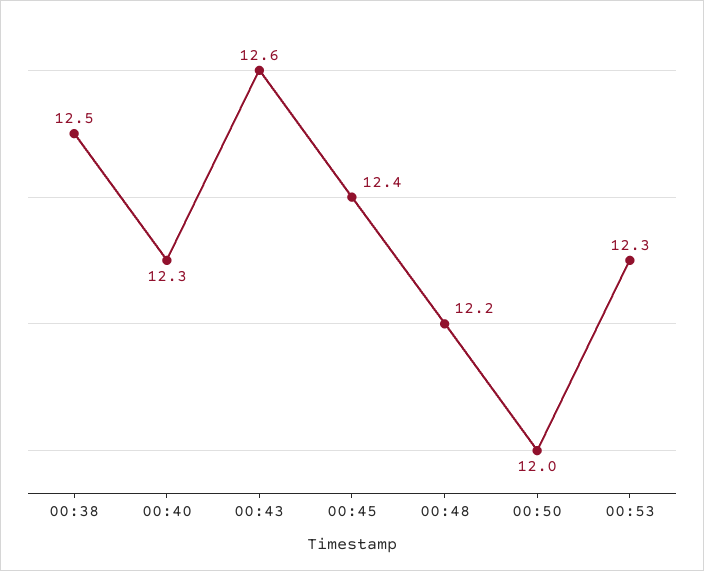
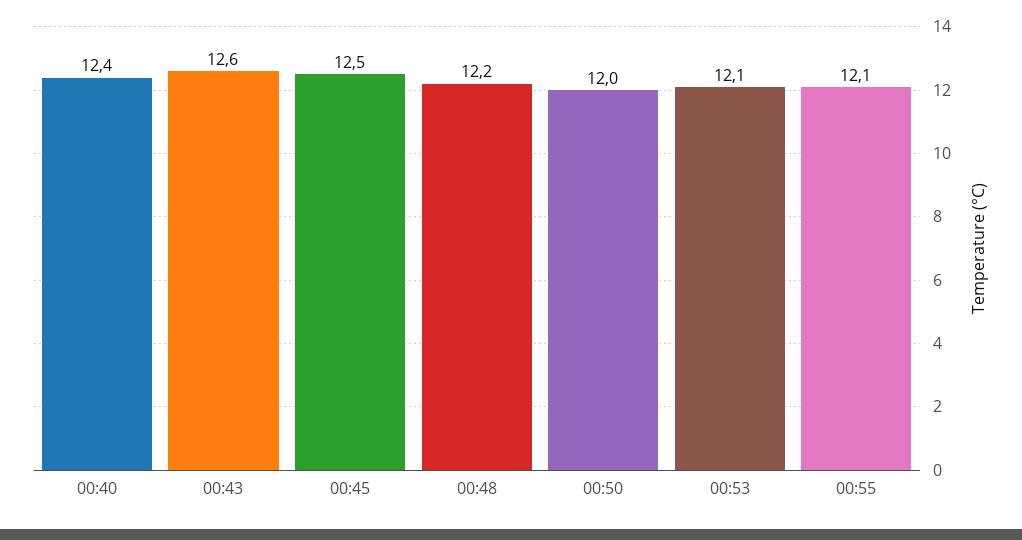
00:38: 12.5 -> none
00:40: 12.3 -> 12.4
00:45: 12.4 -> 12.5
00:53: 12.3 -> 12.1
00:55: none -> 12.1

